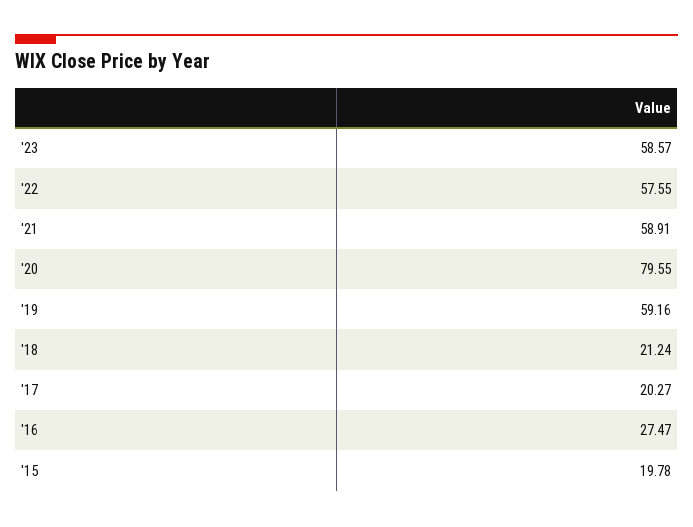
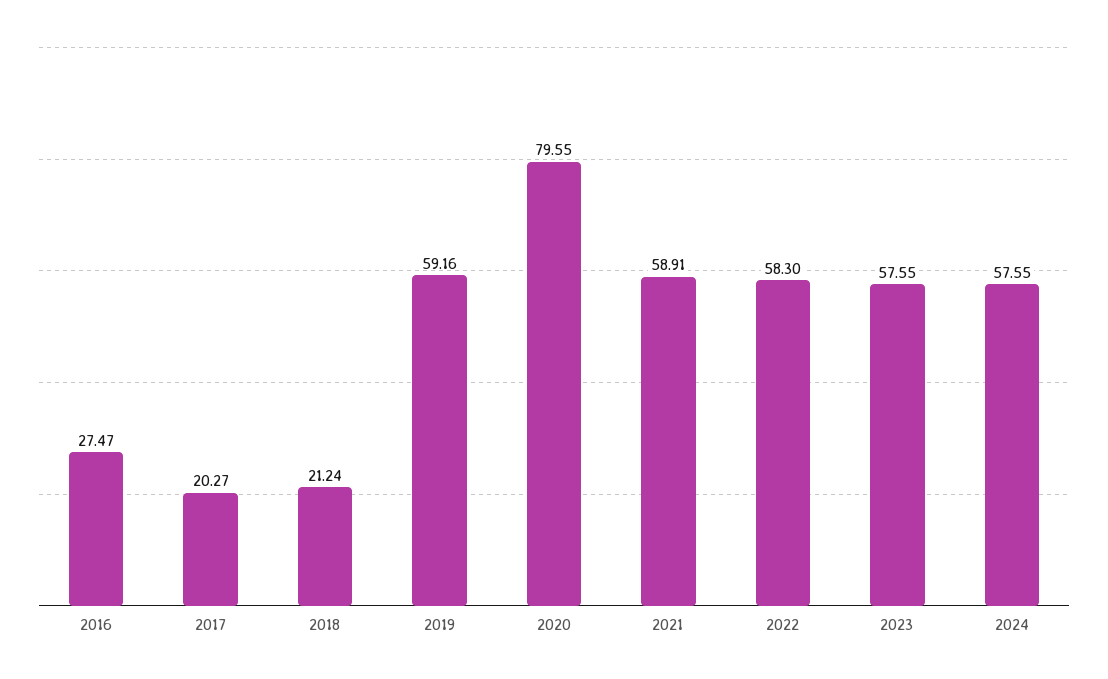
'23: 58.57 -> 57.55
'22: 57.55 -> 58.3
'15: 19.78 -> none
2024: none -> 57.55

